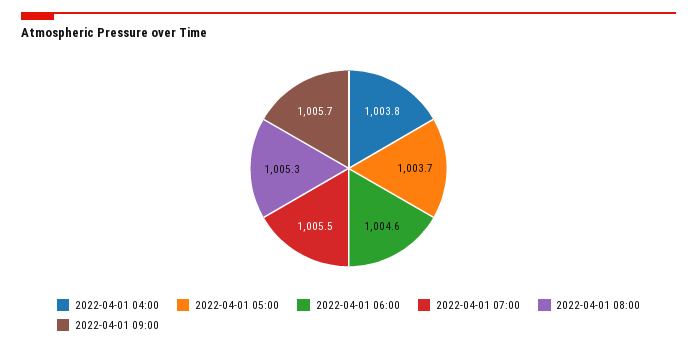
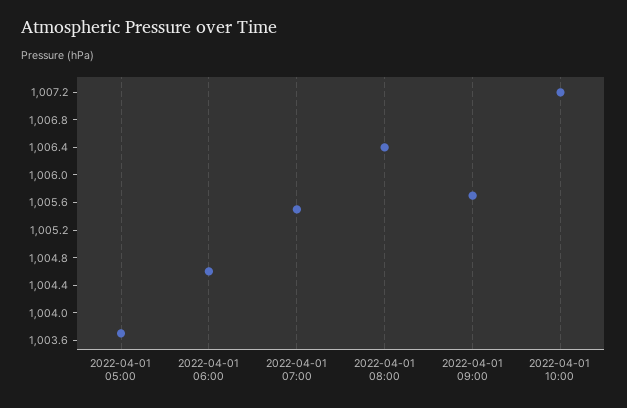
2022-04-01 04:00: 1003.8 -> none
2022-04-01 08:00: 1005.3 -> 1006.4
2022-04-01 10:00: none -> 1007.2

